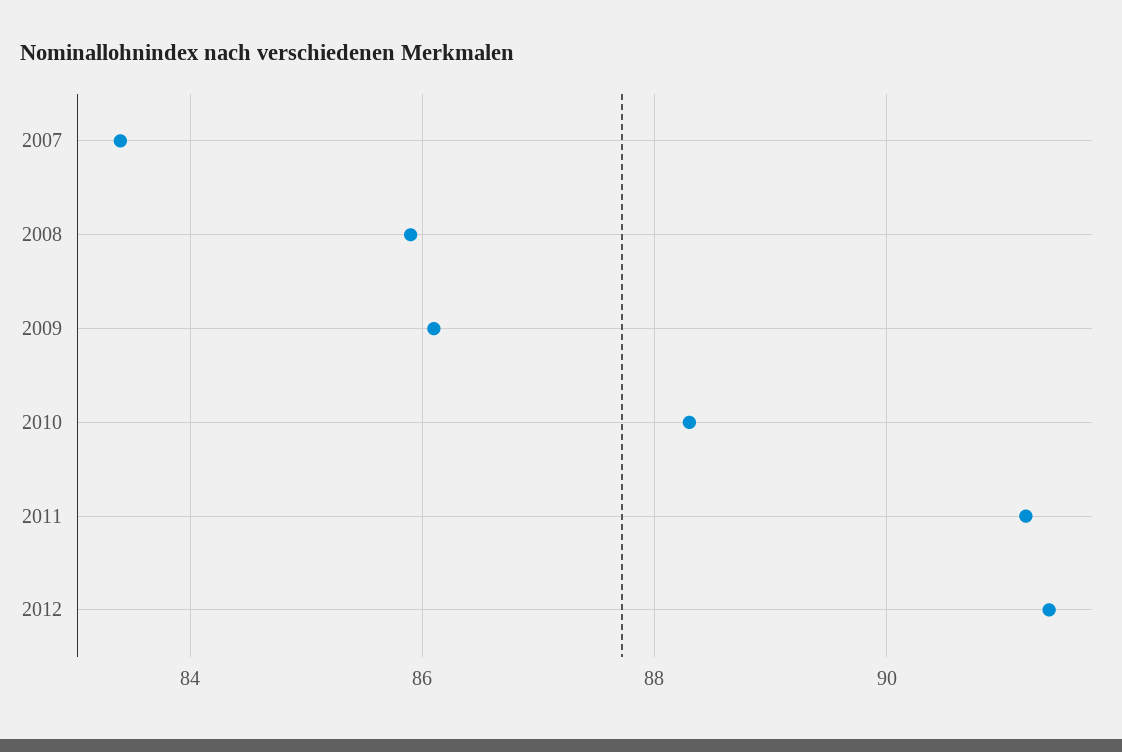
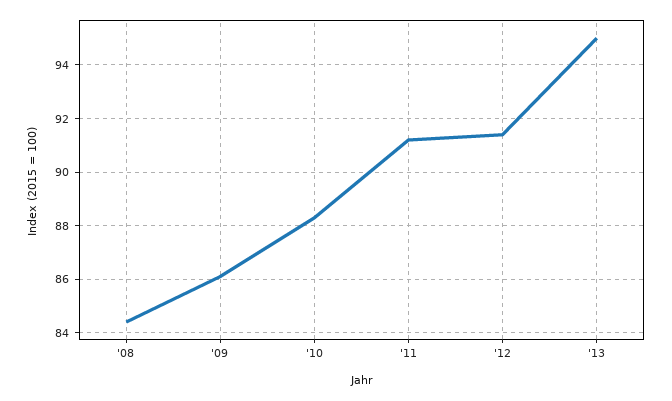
2007: 83.5 -> none
2008: 86 -> 84.5
'13: none -> 95

